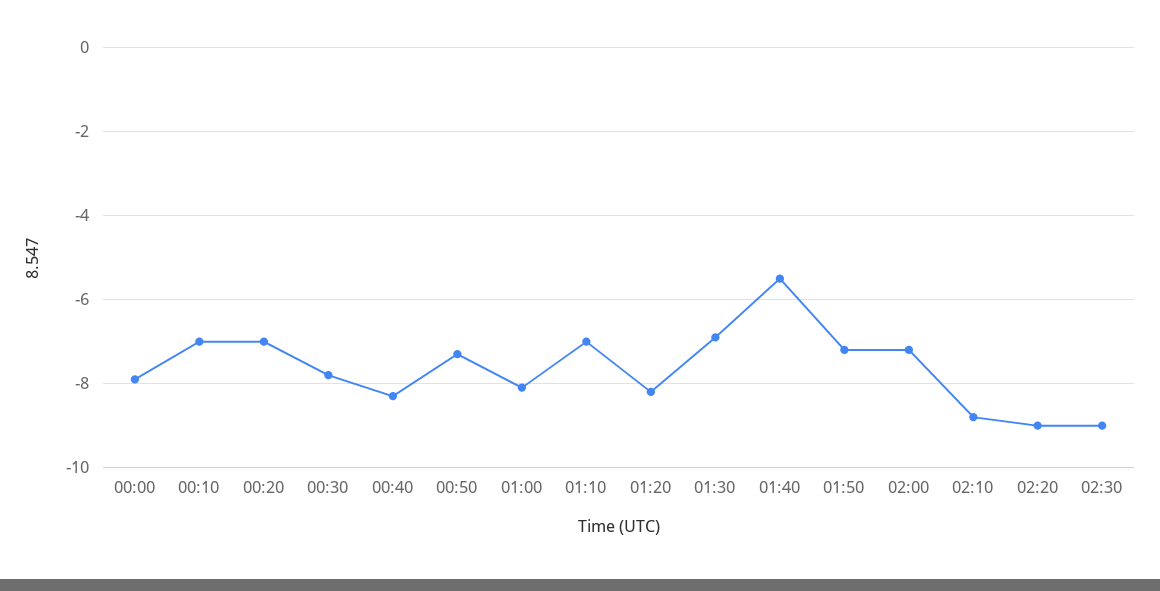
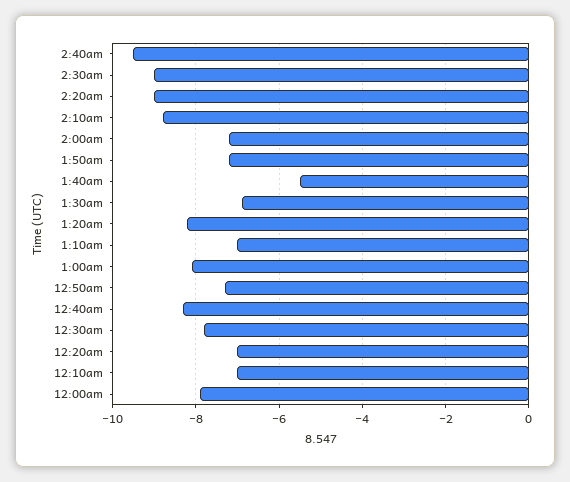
2:40am: none -> -9.5

